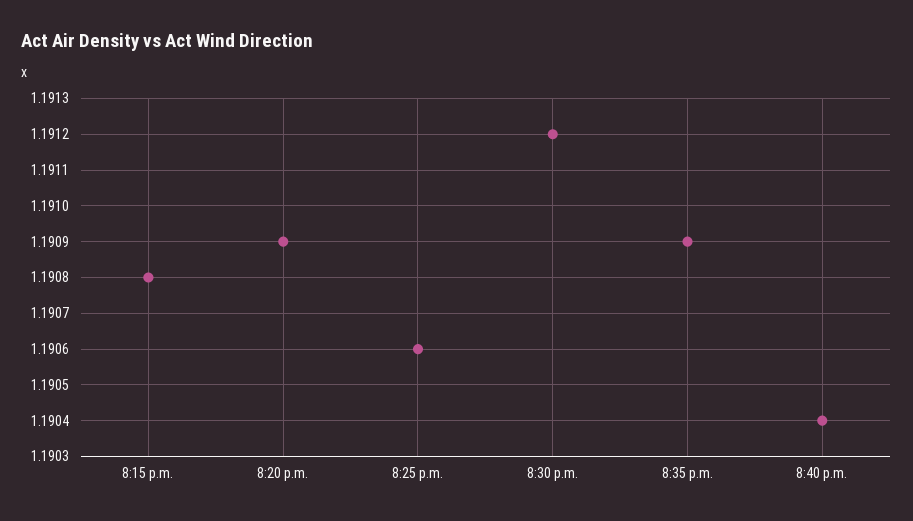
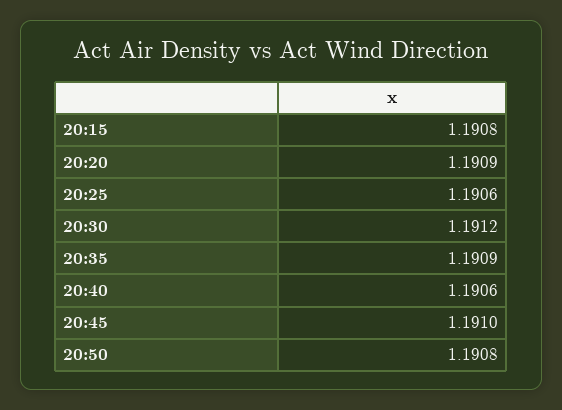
8:40 p.m.: 1.1904 -> 1.1906
20:45: none -> 1.191
20:50: none -> 1.1908

